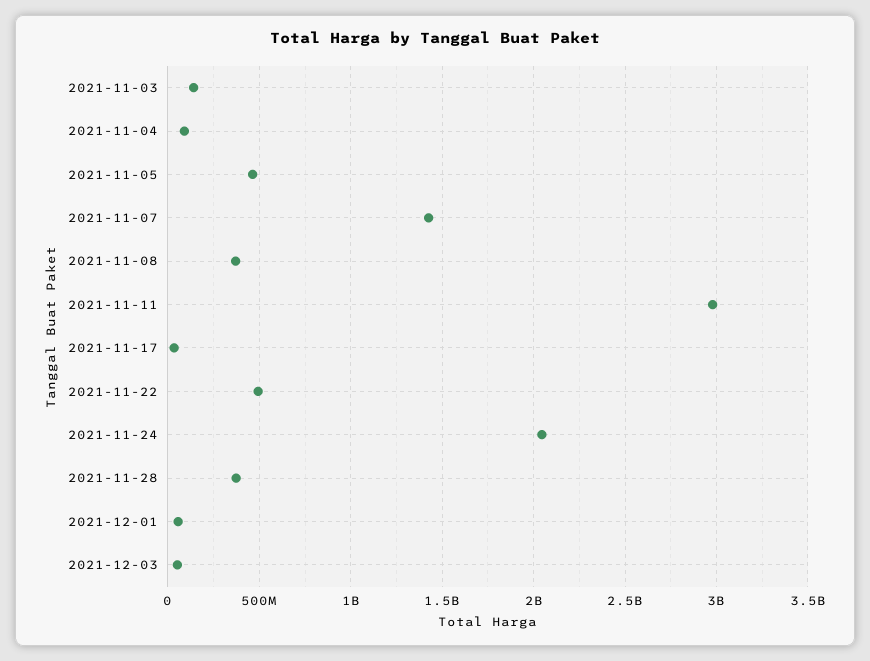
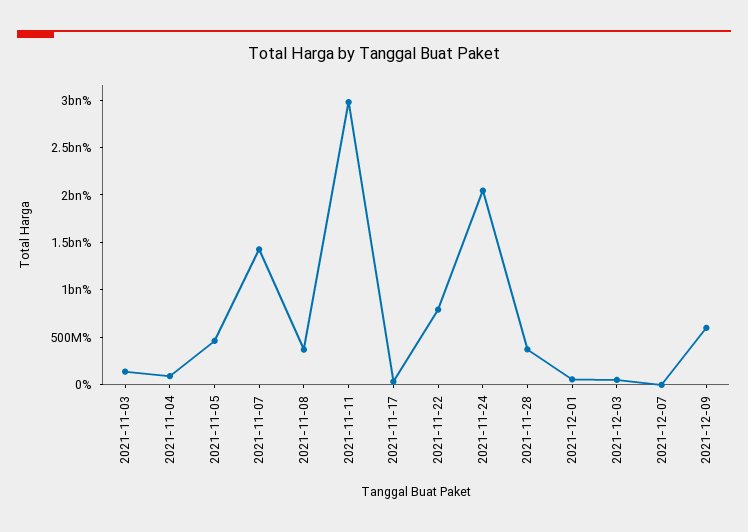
2021-11-22: 500000000 -> 800000000
2021-12-07: none -> 0
2021-12-09: none -> 600000000

